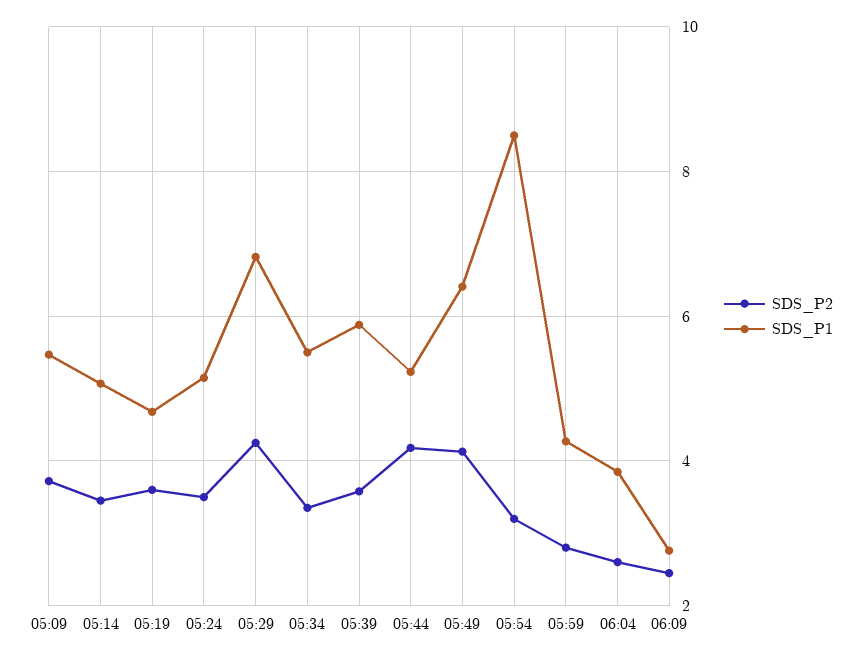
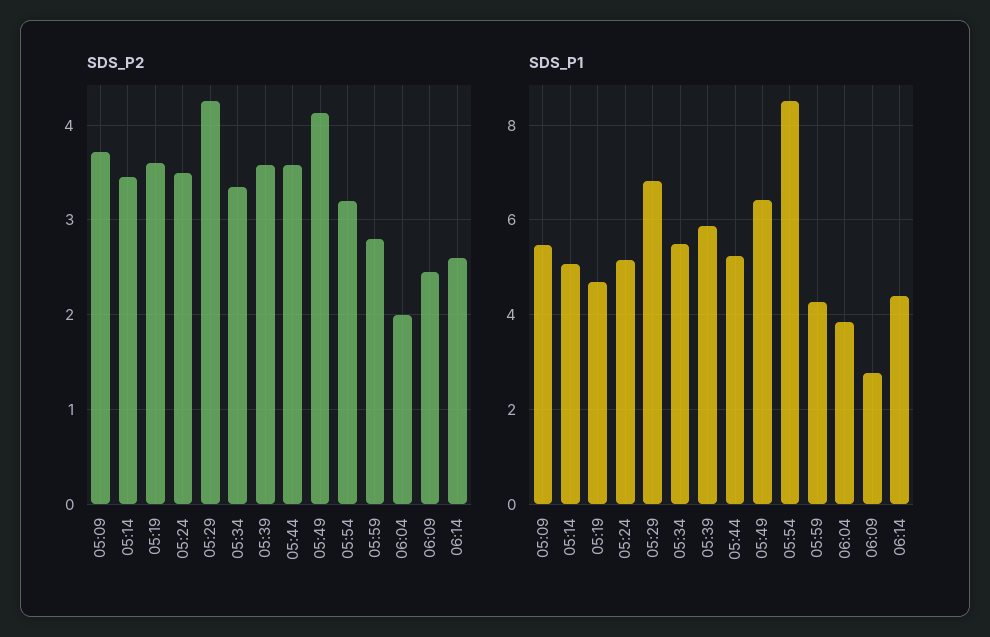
SDS_P2, 05:44: 4.2 -> 3.6
SDS_P2, 06:04: 2.6 -> 2
SDS_P2, 06:14: none -> 2.6
SDS_P1, 06:14: none -> 4.4

